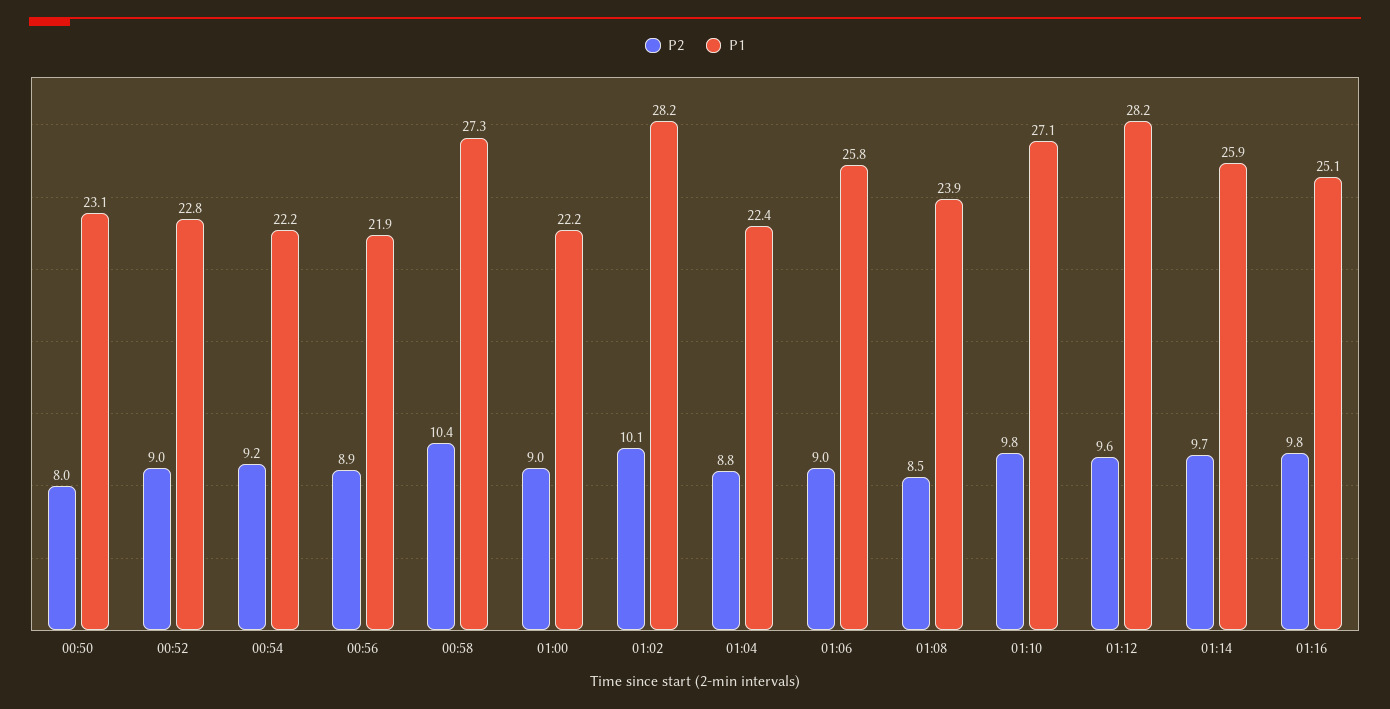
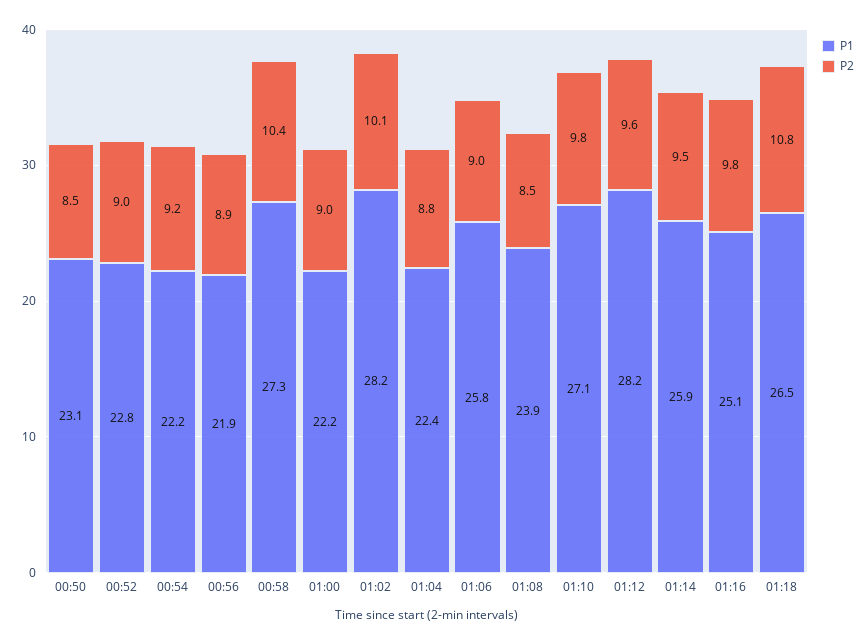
P2, 00:50: 8 -> 8.5
P2, 01:14: 9.7 -> 9.5
P1, 01:18: none -> 26.5
P2, 01:18: none -> 10.8

